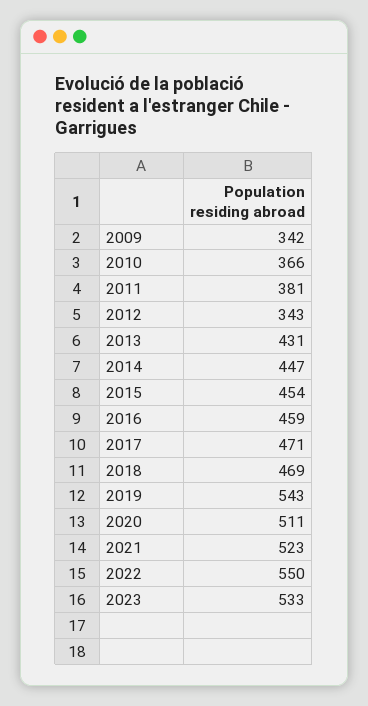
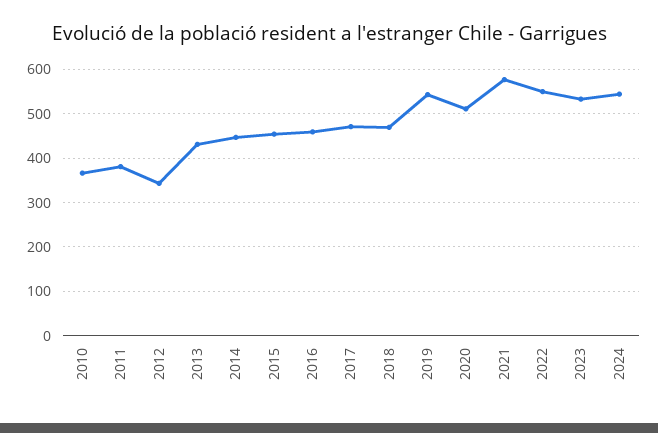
2009: 342 -> none
2021: 523 -> 580
2024: none -> 540

